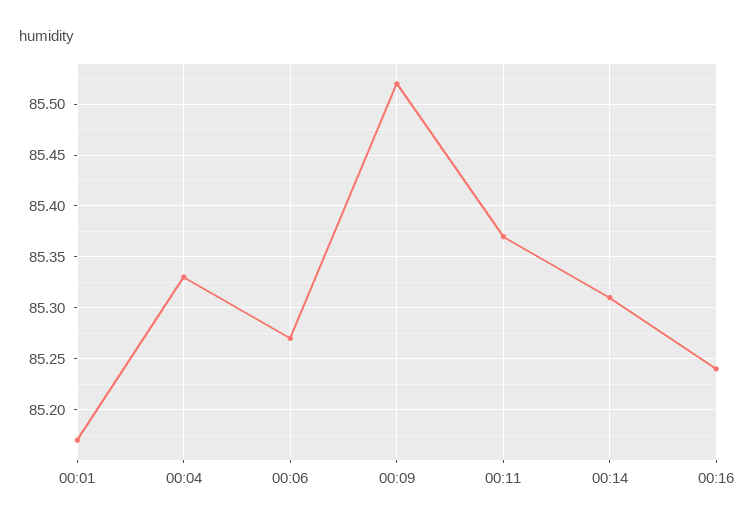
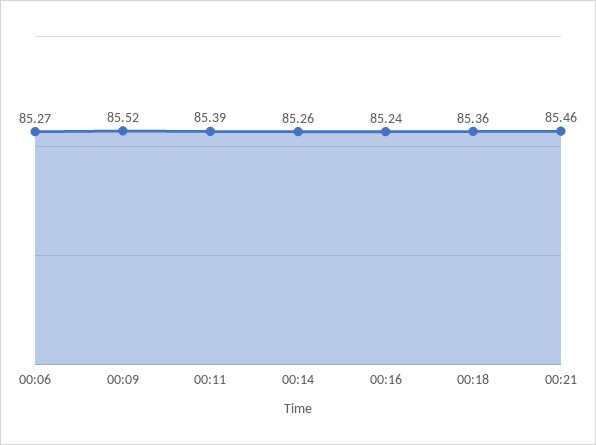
00:01: 85.17 -> none
00:04: 85.33 -> none
00:11: 85.37 -> 85.39
00:14: 85.31 -> 85.26
00:18: none -> 85.36
00:21: none -> 85.46

